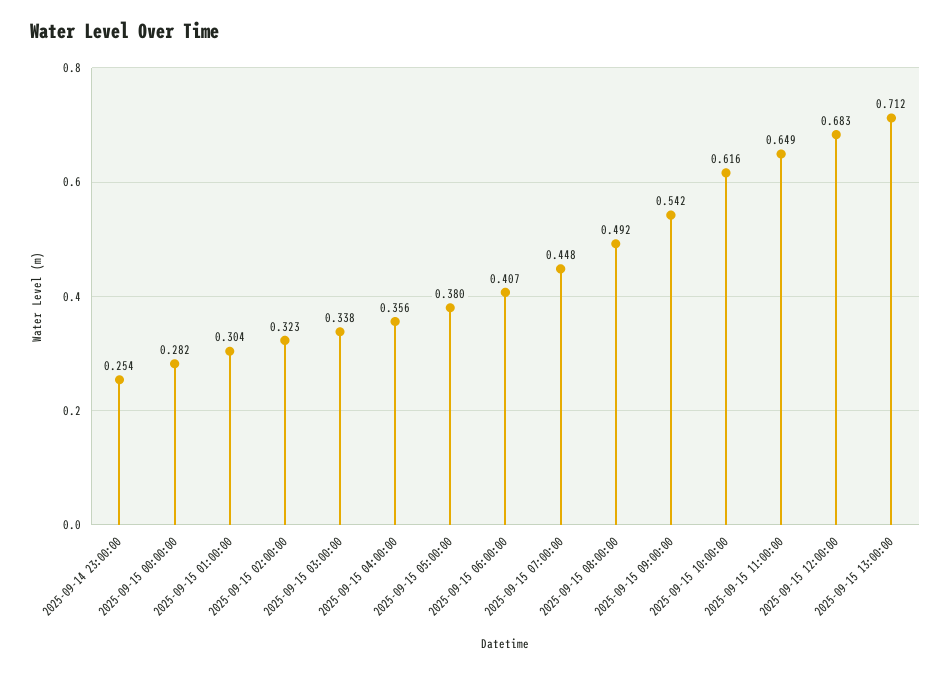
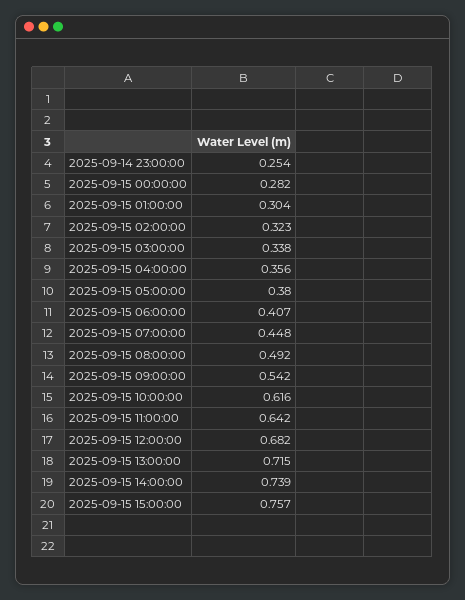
2025-09-15 11:00:00: 0.649 -> 0.642
2025-09-15 12:00:00: 0.683 -> 0.682
2025-09-15 13:00:00: 0.712 -> 0.715
2025-09-15 14:00:00: none -> 0.739
2025-09-15 15:00:00: none -> 0.757

